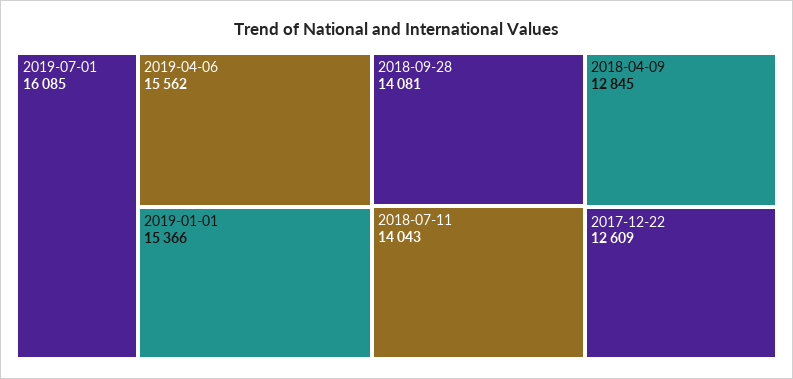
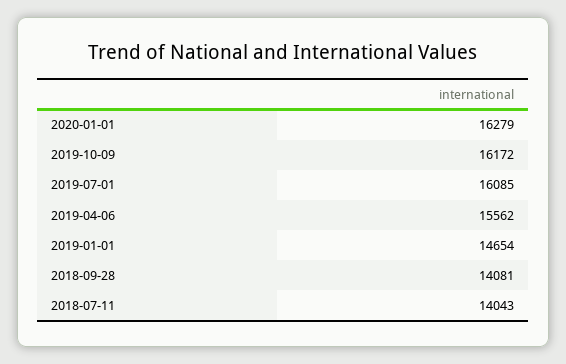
2019-01-01: 15366 -> 14654
2018-04-09: 12845 -> none
2017-12-22: 12609 -> none
2020-01-01: none -> 16279
2019-10-09: none -> 16172

